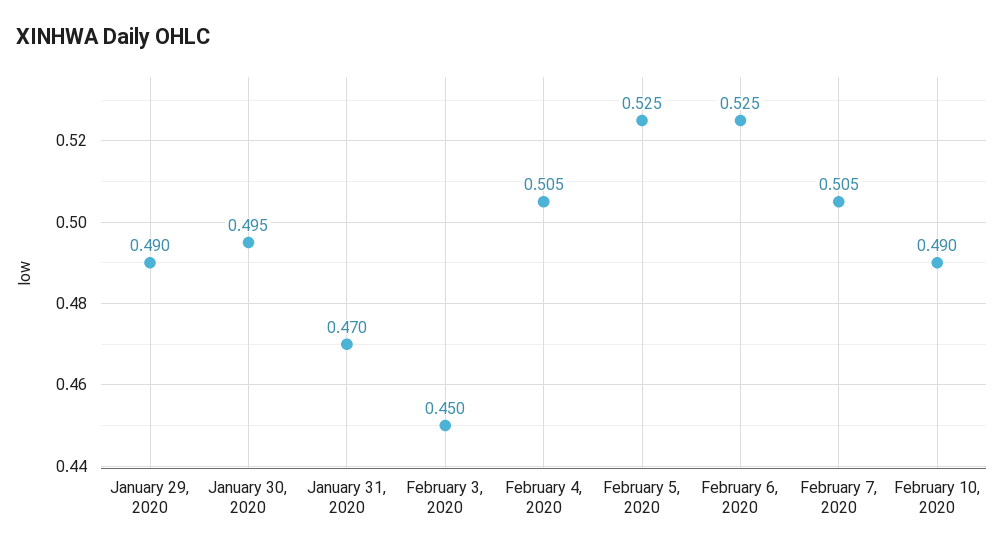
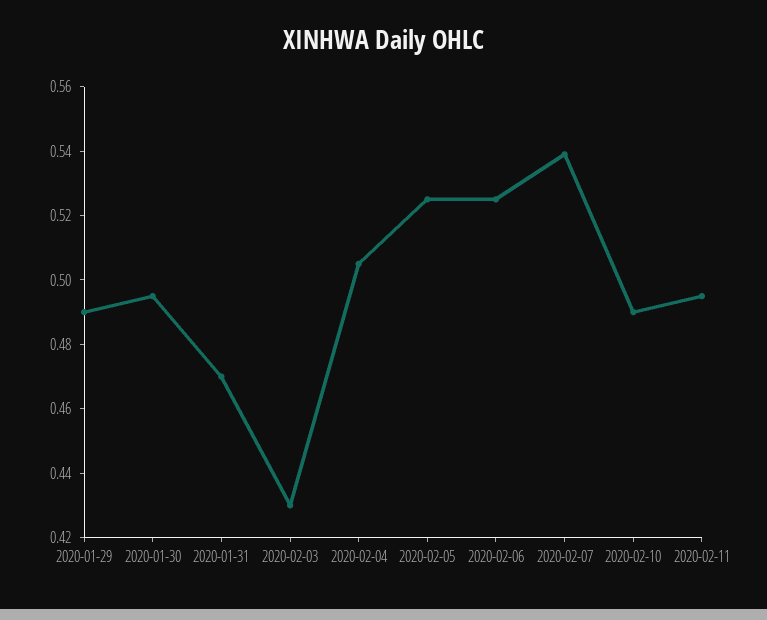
February 3, 2020: 0.45 -> 0.43
February 7, 2020: 0.505 -> 0.54
2020-02-11: none -> 0.495

